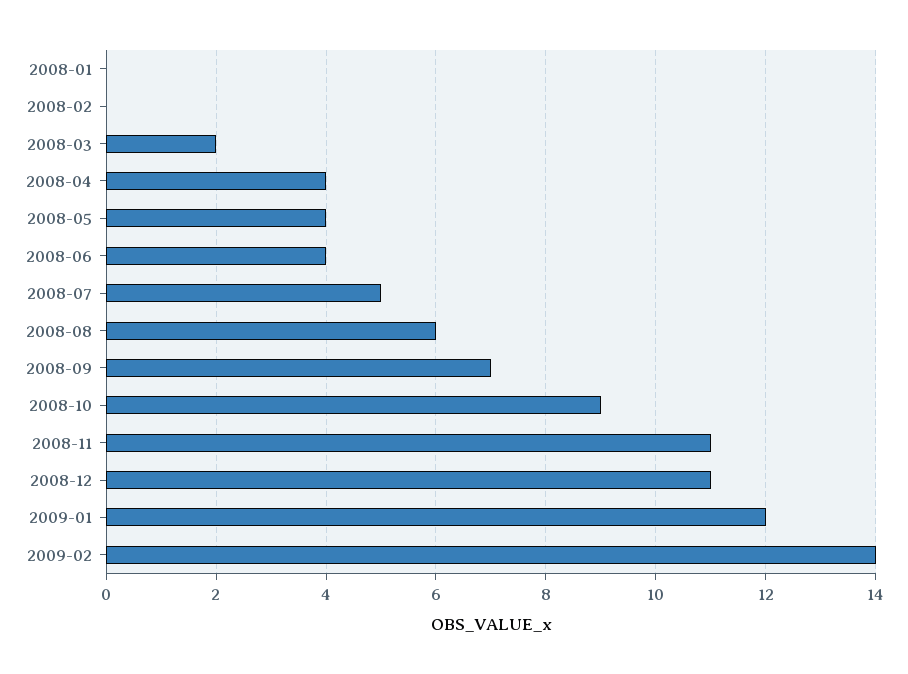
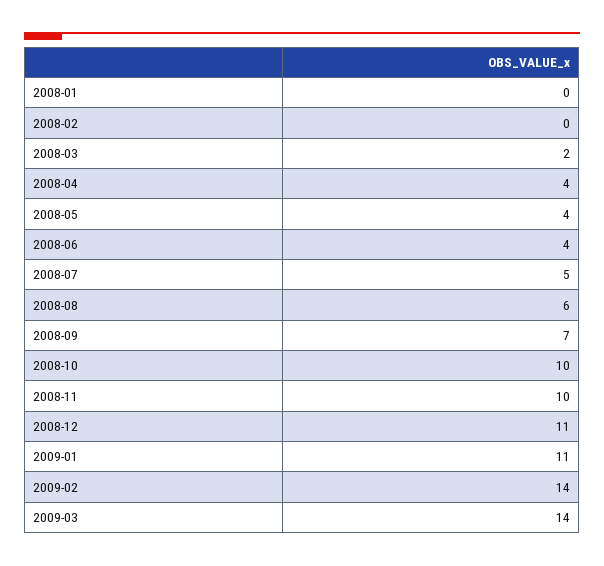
2008-10: 9 -> 10
2008-11: 11 -> 10
2009-01: 12 -> 11
2009-03: none -> 14

